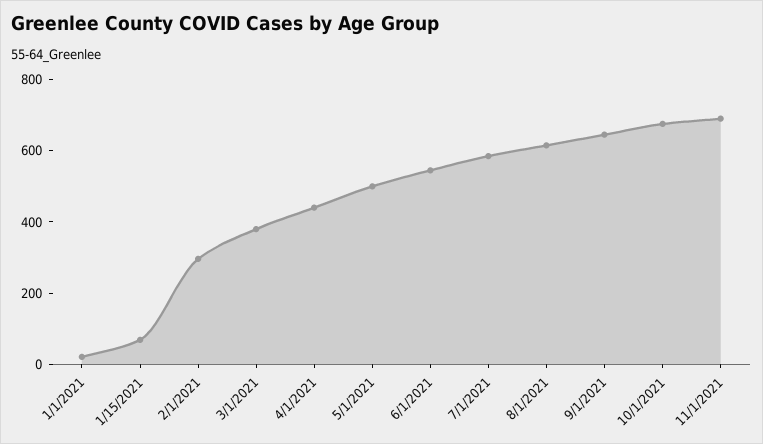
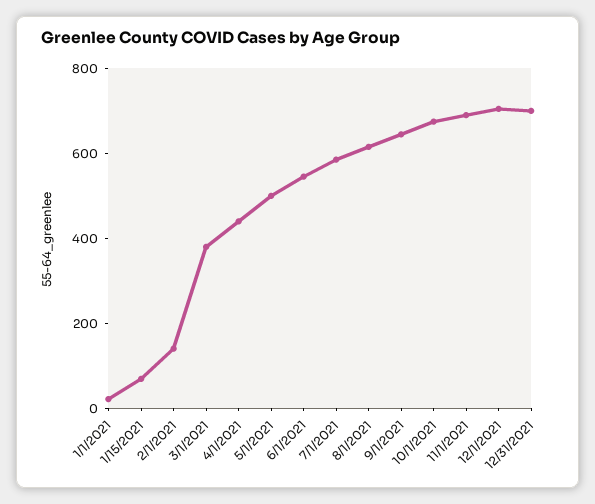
2/1/2021: 300 -> 150
12/1/2021: none -> 700
12/31/2021: none -> 700

